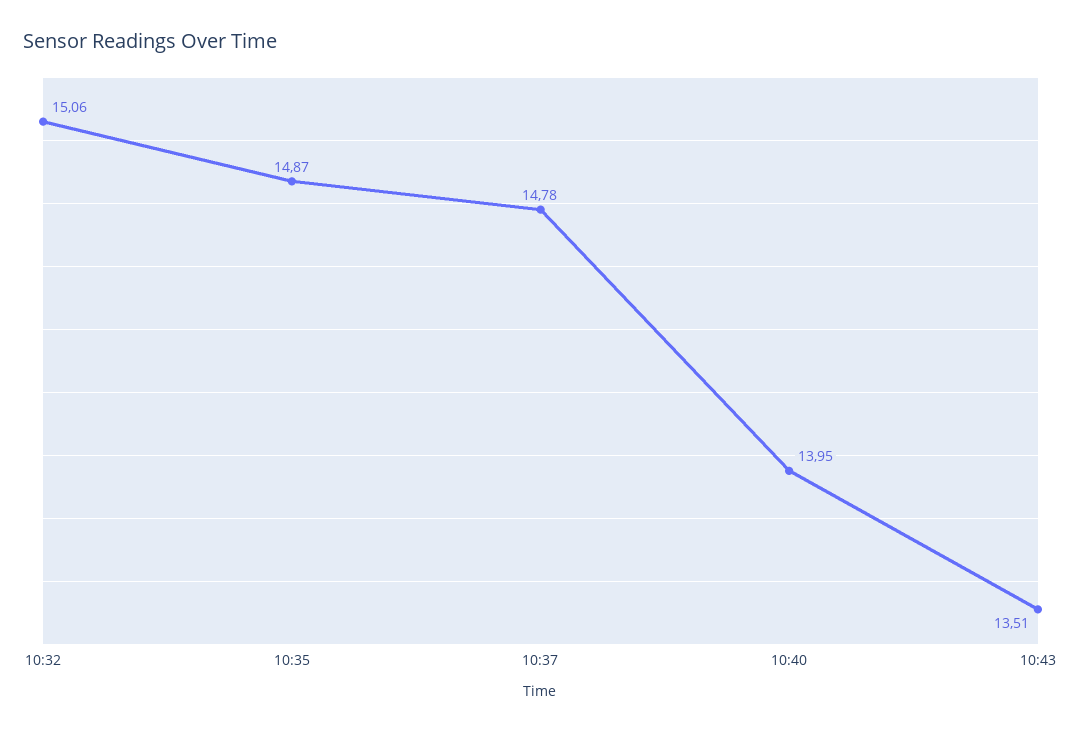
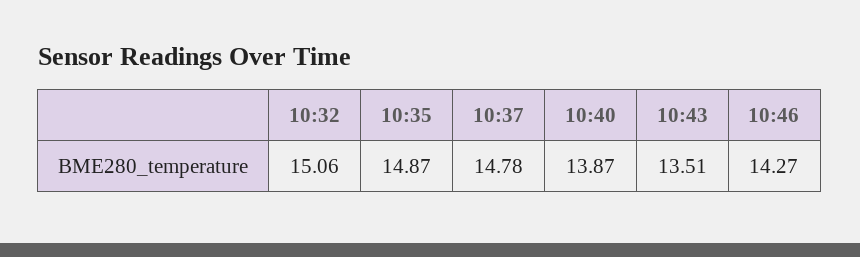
10:40: 13.95 -> 13.87
10:46: none -> 14.27

